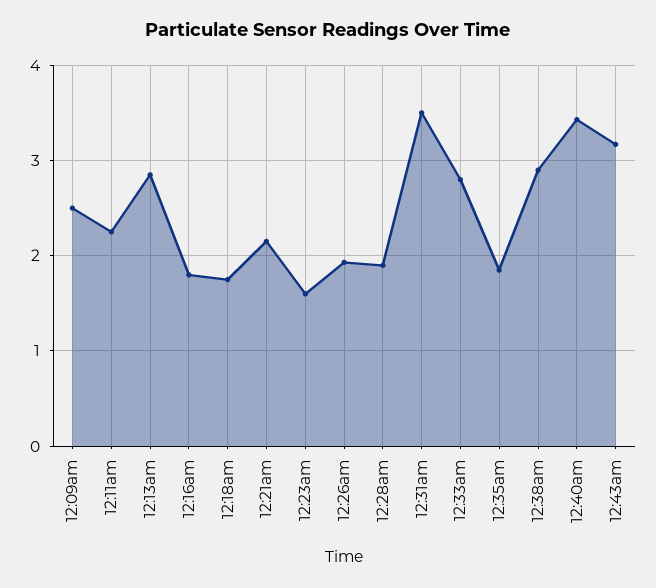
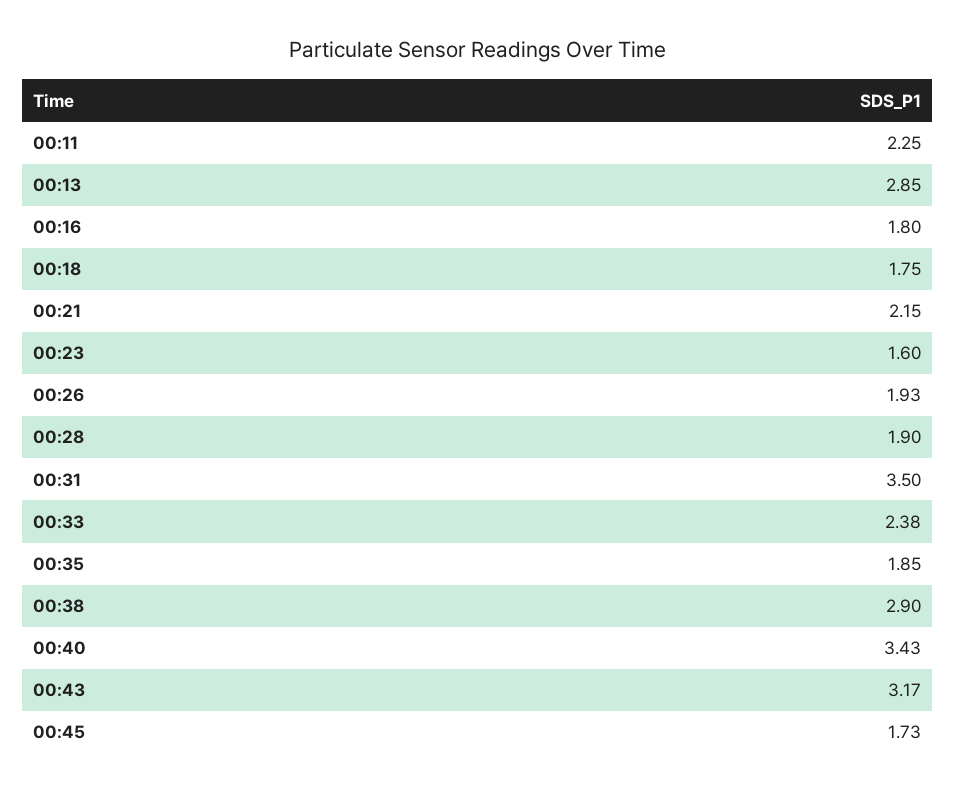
12:09am: 2.5 -> none
12:33am: 2.8 -> 2.38
00:45: none -> 1.73

